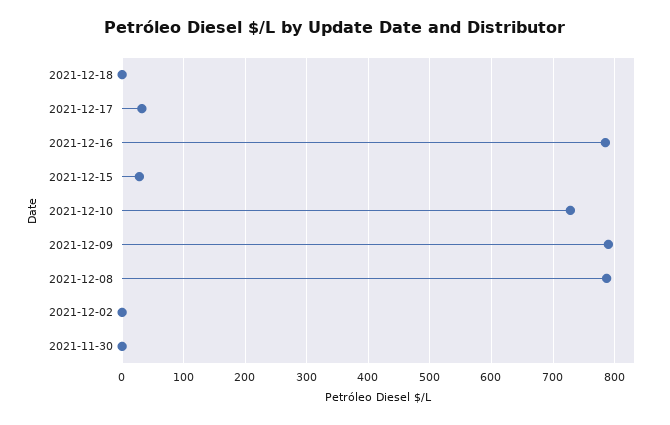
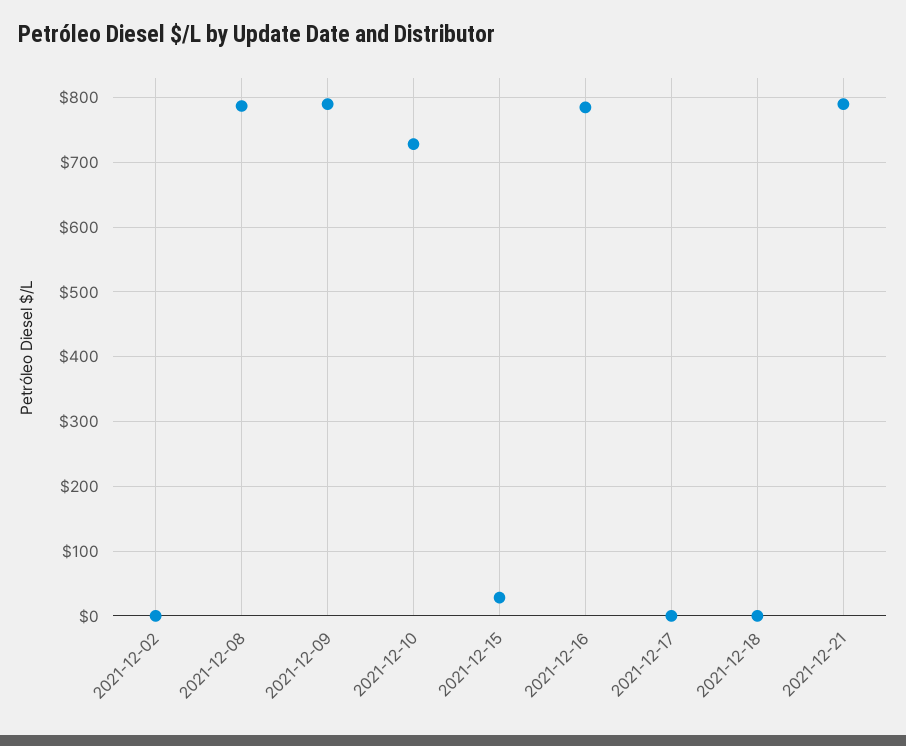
2021-12-17: 30 -> 0
2021-11-30: 0 -> none
2021-12-21: none -> 790

